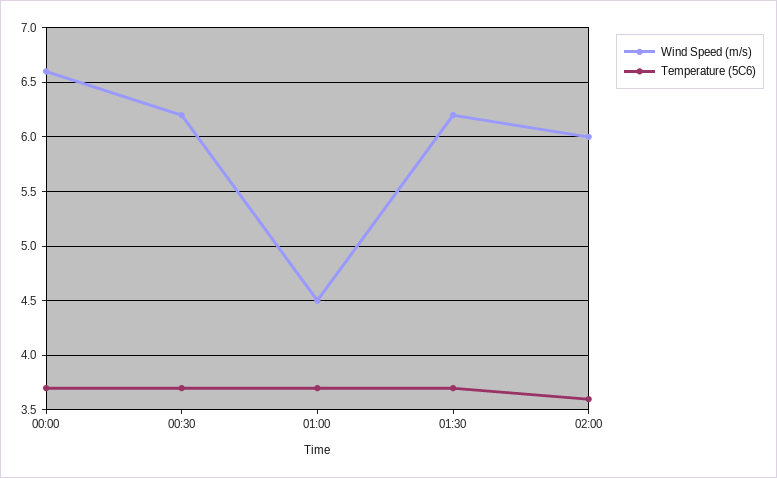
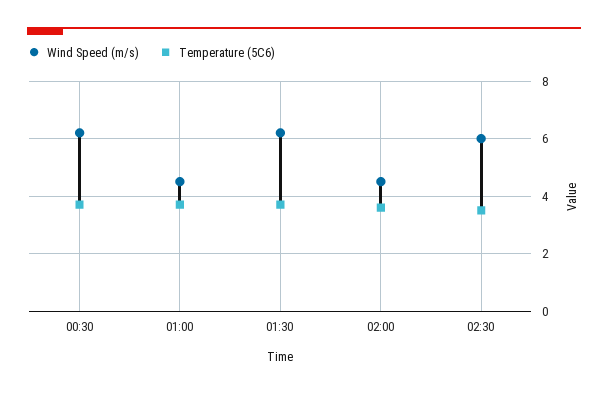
Wind Speed (m/s), 00:00: 6.6 -> none
Temperature (5C6), 00:00: 3.7 -> none
Wind Speed (m/s), 02:00: 6 -> 4.5
Wind Speed (m/s), 02:30: none -> 6
Temperature (5C6), 02:30: none -> 3.5

